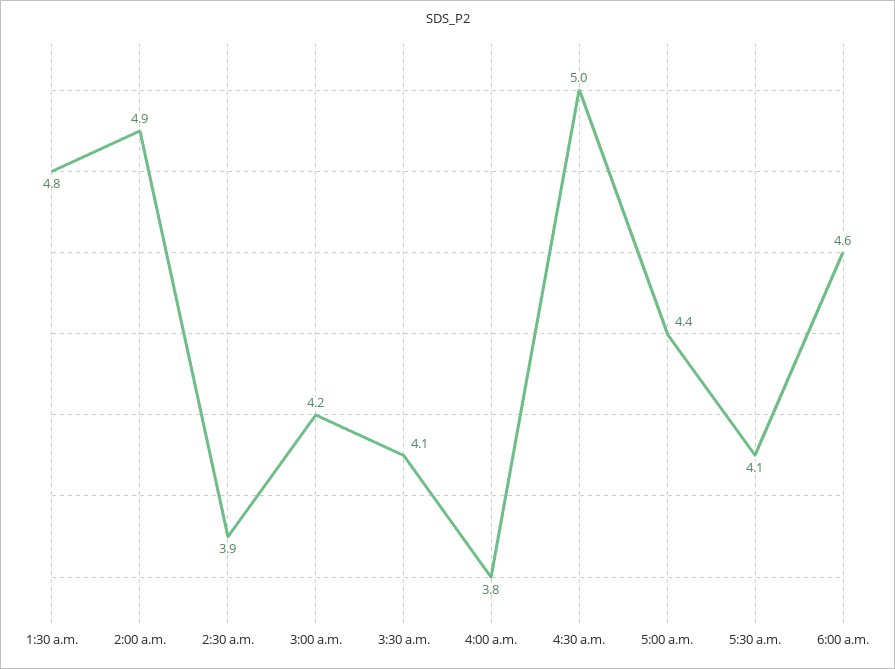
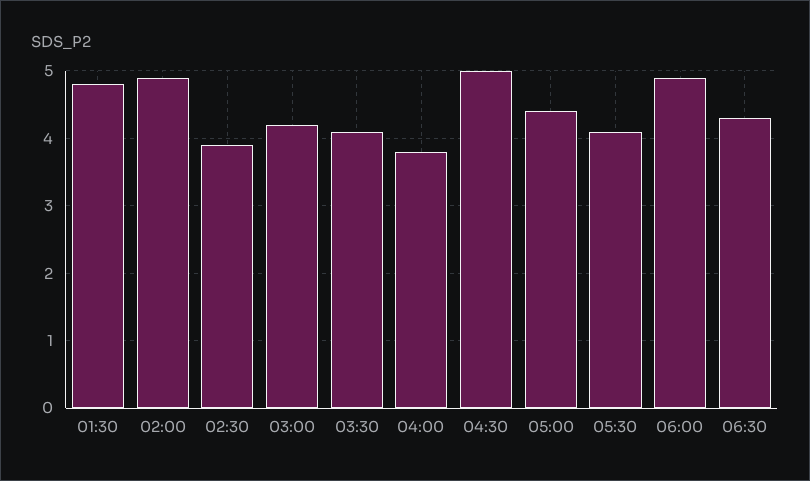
6:00 a.m.: 4.6 -> 4.9
06:30: none -> 4.3

